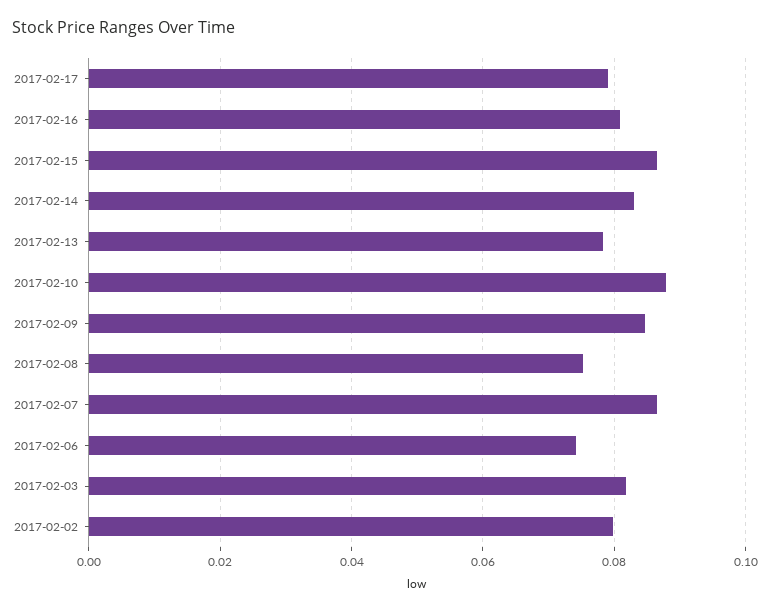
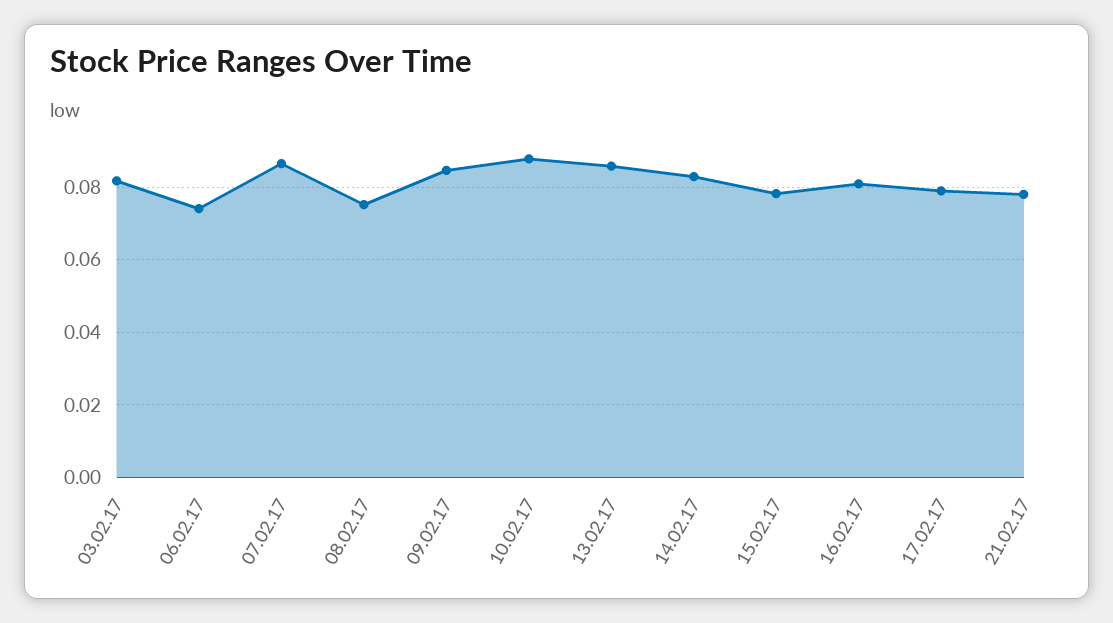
2017-02-15: 0.086 -> 0.078
2017-02-13: 0.078 -> 0.086
2017-02-02: 0.08 -> none
21.02.17: none -> 0.078

